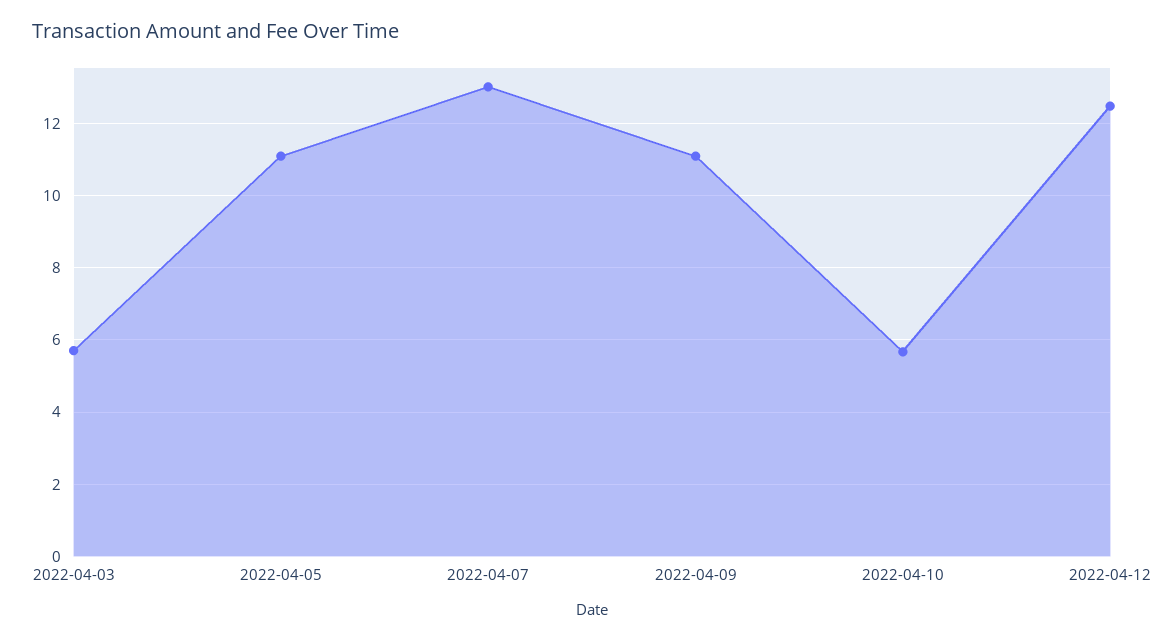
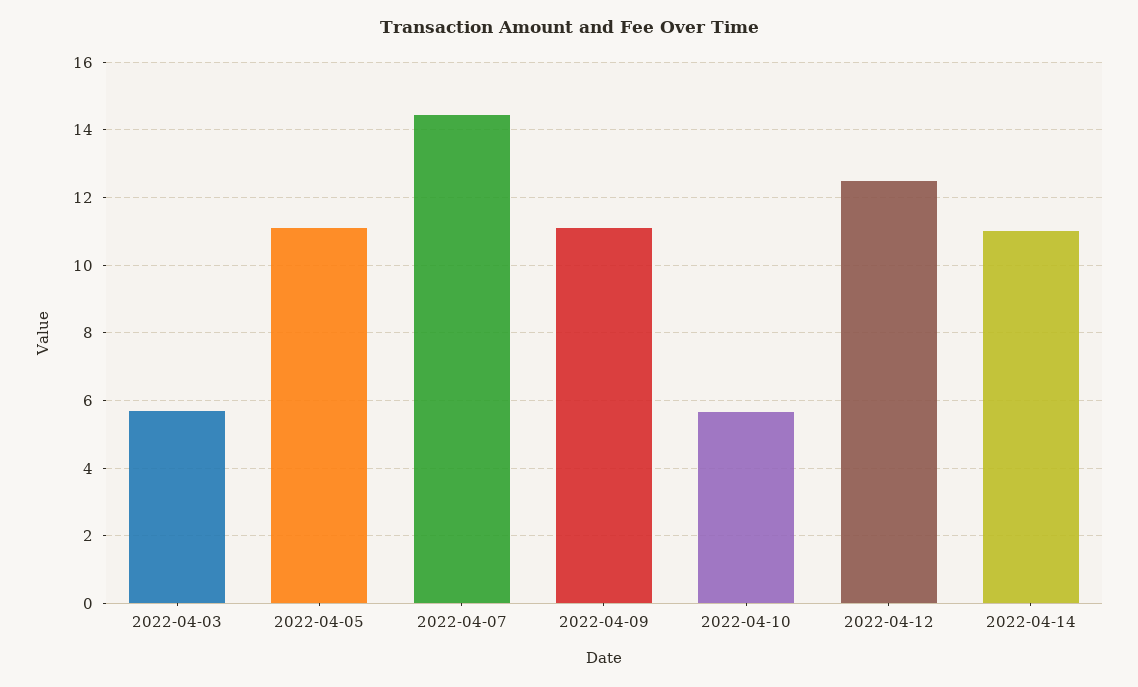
2022-04-07: 13 -> 14.4
2022-04-14: none -> 11

